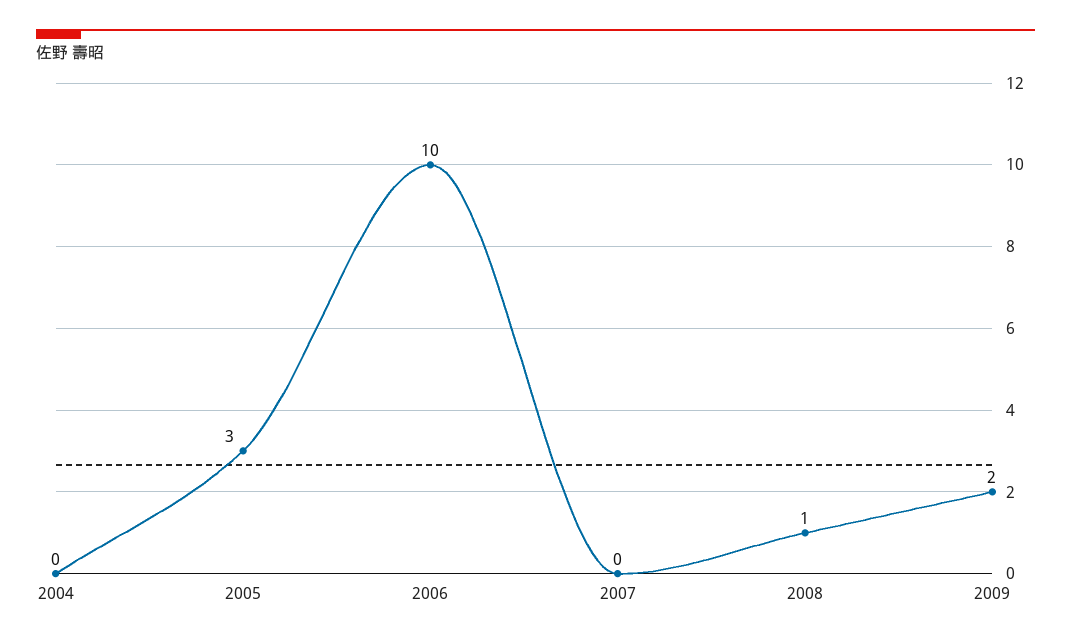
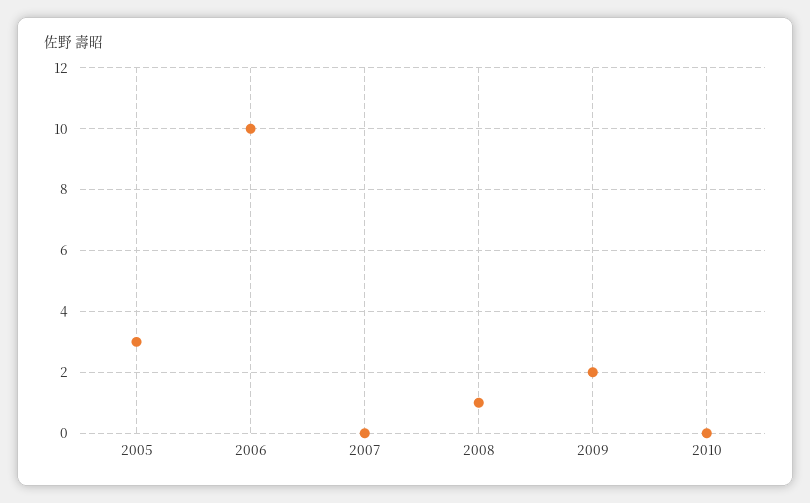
2004: 0 -> none
2010: none -> 0

